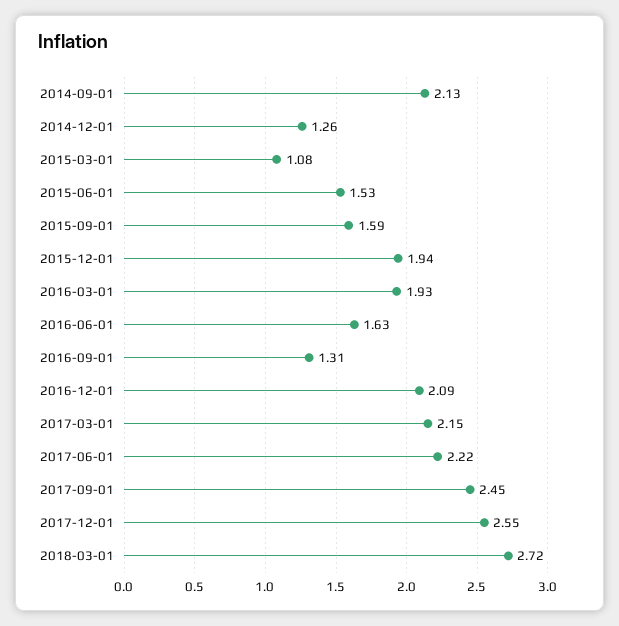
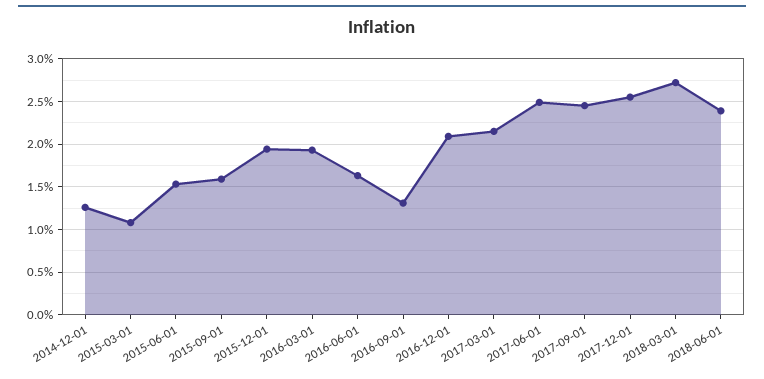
2014-09-01: 2.13 -> none
2017-06-01: 2.22 -> 2.5
2018-06-01: none -> 2.4

